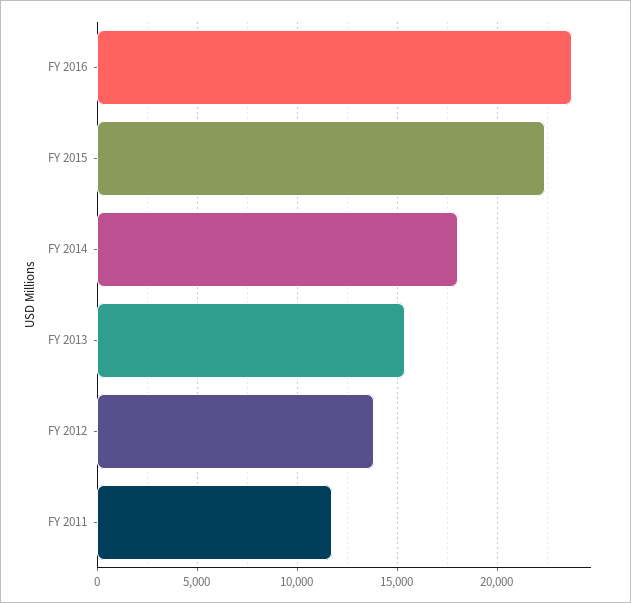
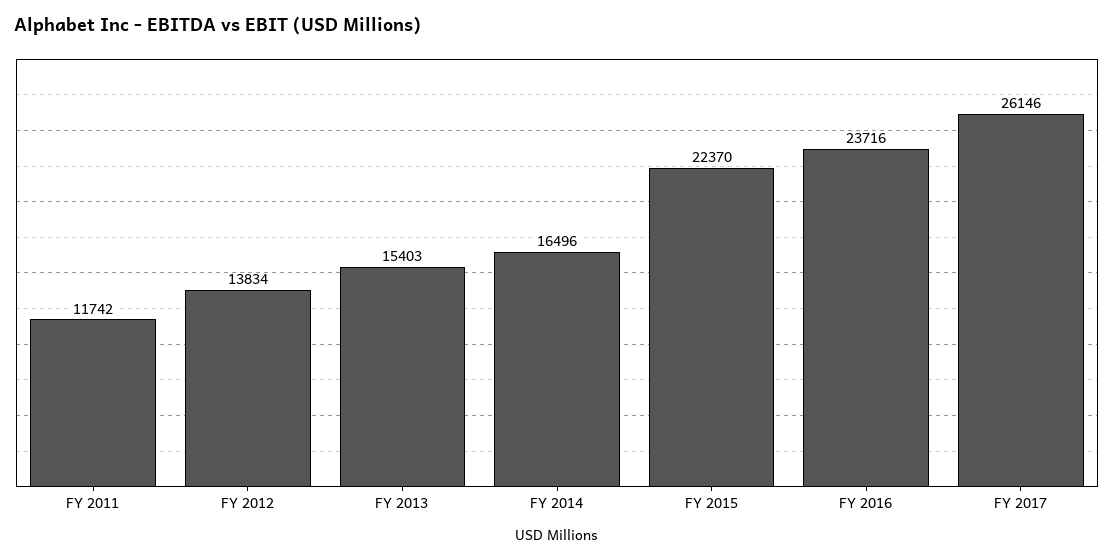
FY 2014: 18000 -> 16496
FY 2017: none -> 26146

